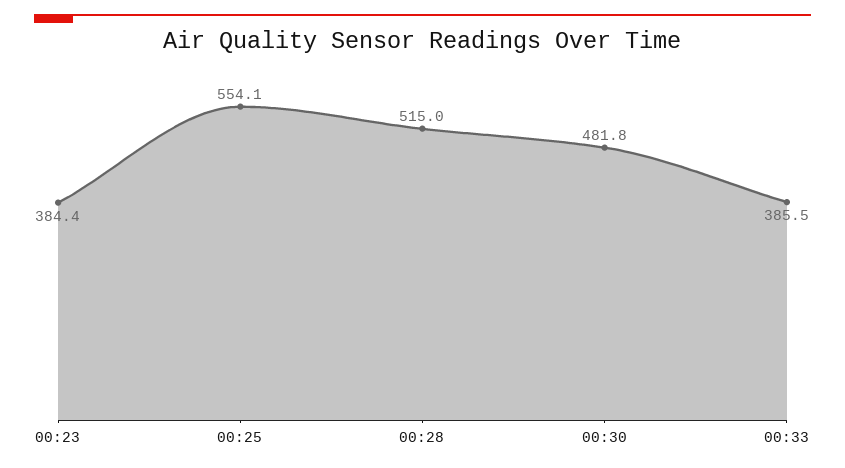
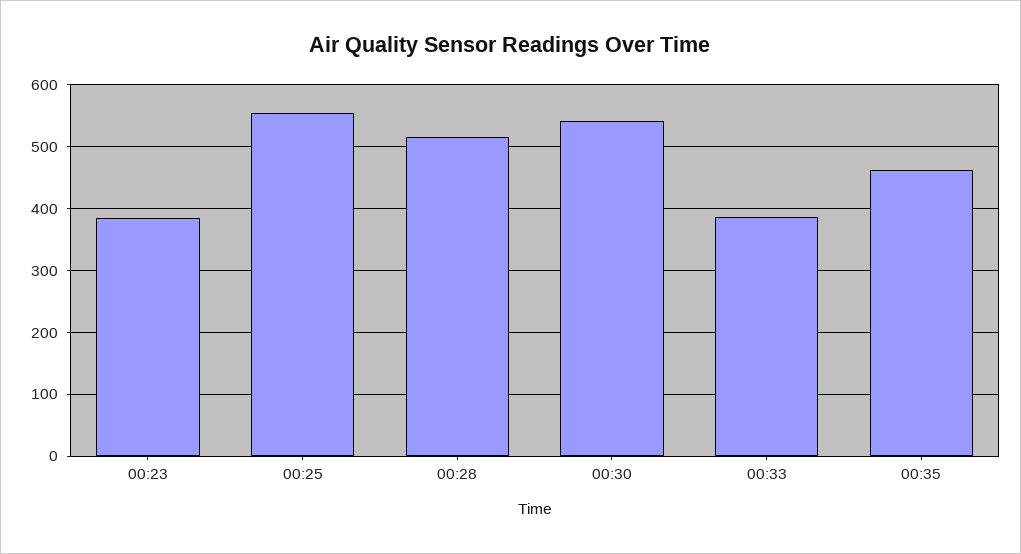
00:30: 481.8 -> 540
00:35: none -> 460

